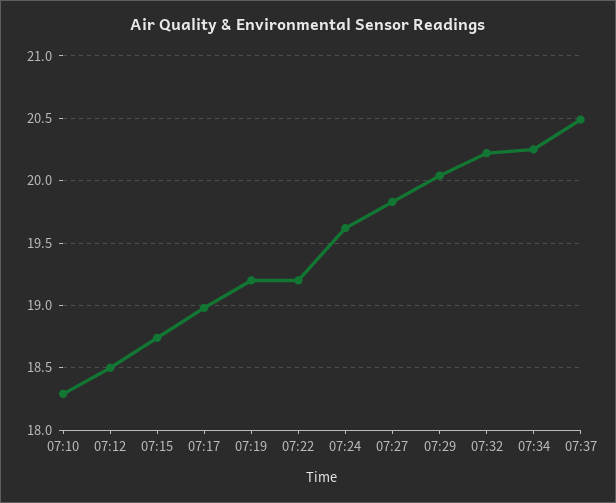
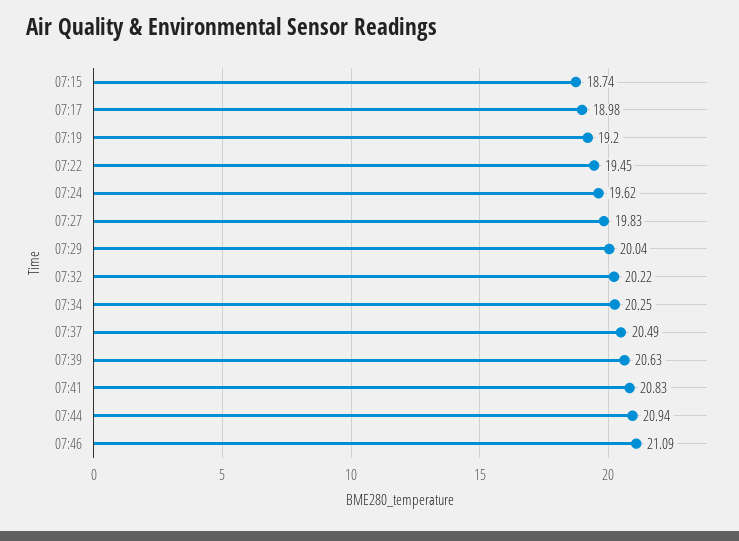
07:10: 18.3 -> none
07:12: 18.5 -> none
07:22: 19.2 -> 19.45
07:39: none -> 20.63
07:41: none -> 20.83
07:44: none -> 20.94
07:46: none -> 21.09

